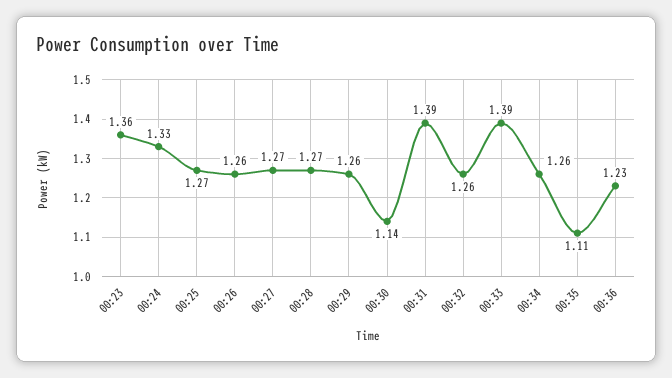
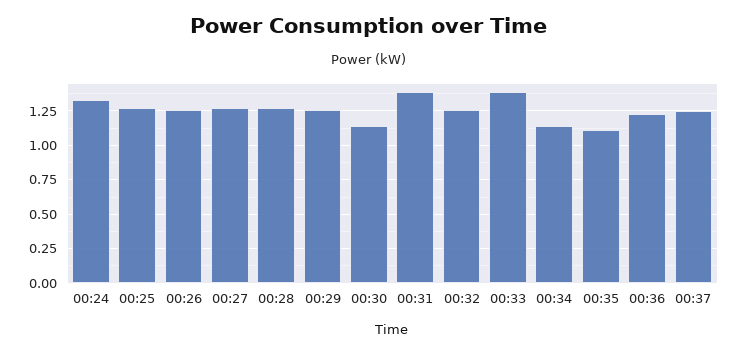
00:23: 1.36 -> none
00:34: 1.26 -> 1.15
00:37: none -> 1.25

